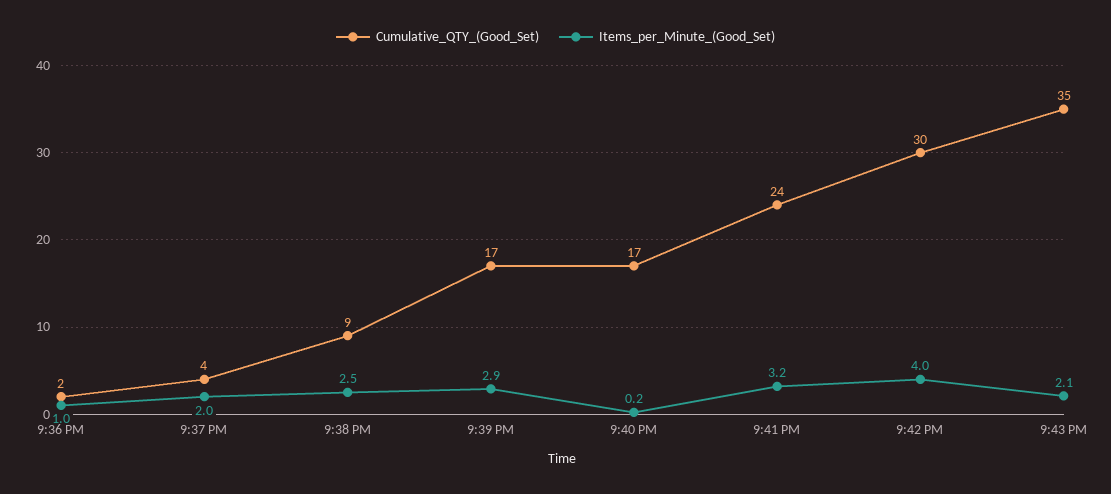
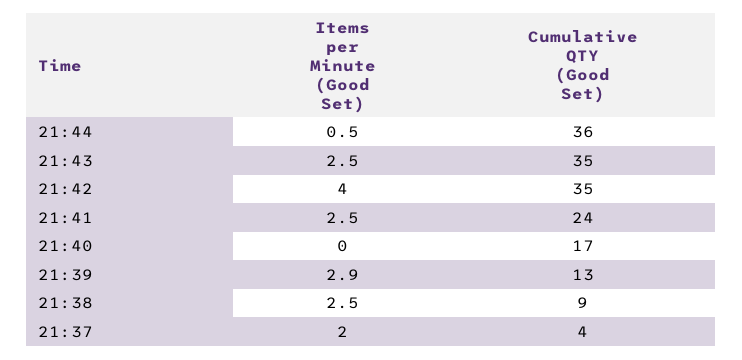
Cumulative_QTY_(Good_Set), 9:36 PM: 2 -> none
Items_per_Minute_(Good_Set), 9:36 PM: 1 -> none
Cumulative_QTY_(Good_Set), 9:39 PM: 17 -> 13
Items_per_Minute_(Good_Set), 9:40 PM: 0.2 -> 0
Items_per_Minute_(Good_Set), 9:41 PM: 3.2 -> 2.5
Cumulative_QTY_(Good_Set), 9:42 PM: 30 -> 35
Items_per_Minute_(Good_Set), 9:43 PM: 2.1 -> 2.5
Items_per_Minute_(Good_Set), 21:44: none -> 0.5
Cumulative_QTY_(Good_Set), 21:44: none -> 36

